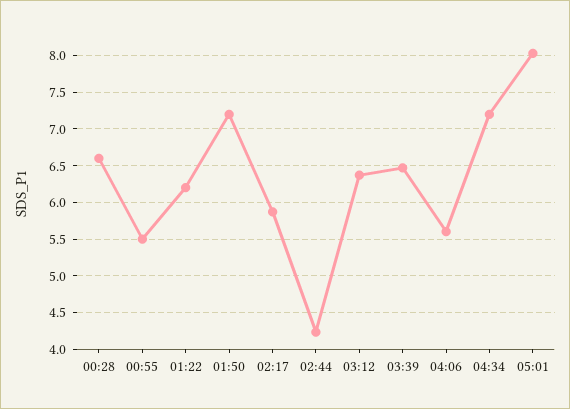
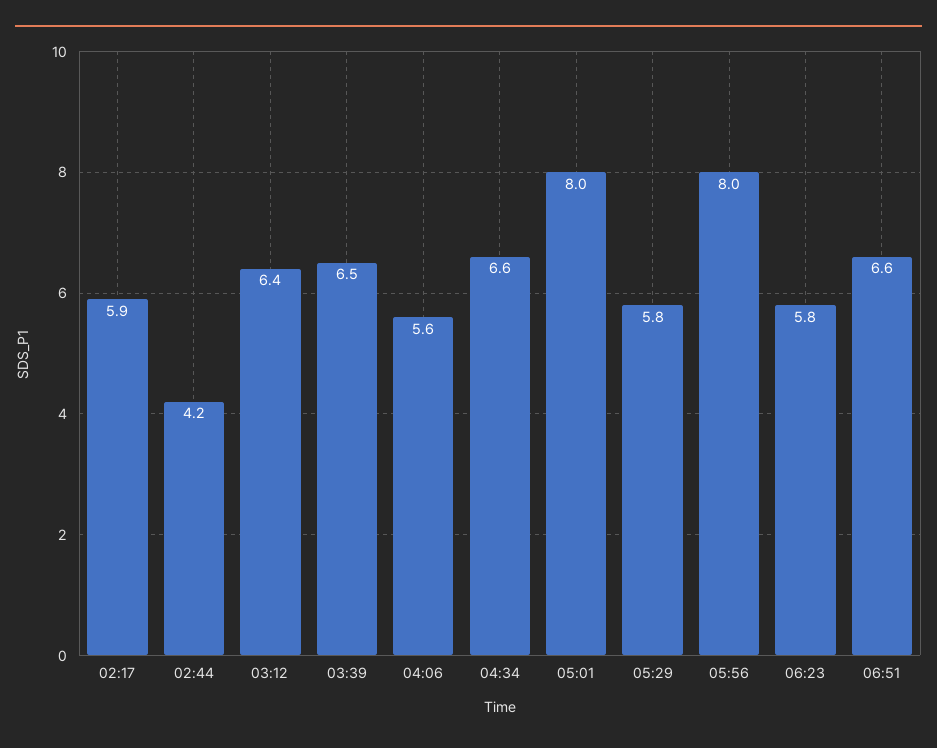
00:28: 6.6 -> none
00:55: 5.5 -> none
01:22: 6.2 -> none
01:50: 7.2 -> none
04:34: 7.2 -> 6.6
05:29: none -> 5.8
05:56: none -> 8
06:23: none -> 5.8
06:51: none -> 6.6

